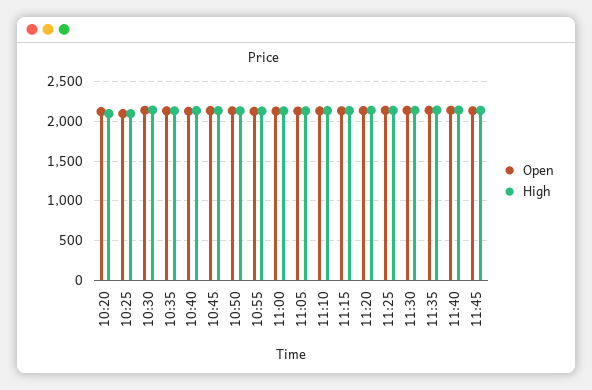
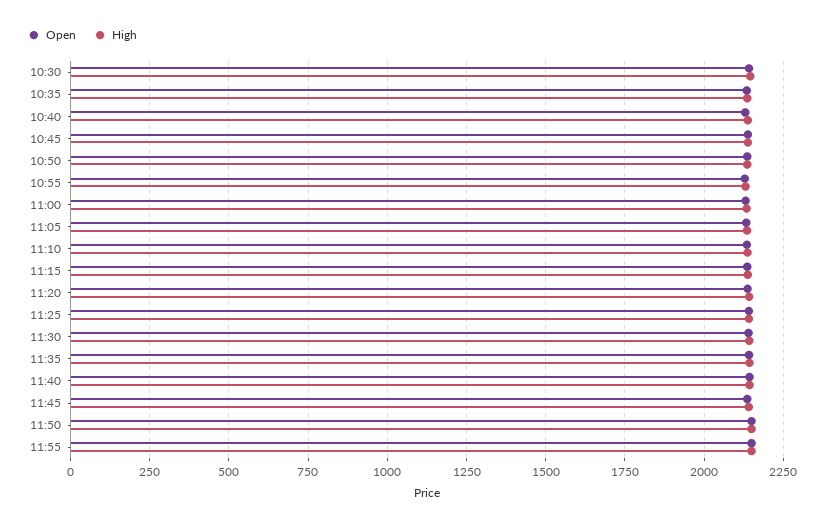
Open, 10:20: 2100 -> none
High, 10:20: 2100 -> none
Open, 10:25: 2100 -> none
High, 10:25: 2100 -> none
Open, 11:50: none -> 2150
High, 11:50: none -> 2150
Open, 11:55: none -> 2150
High, 11:55: none -> 2150

